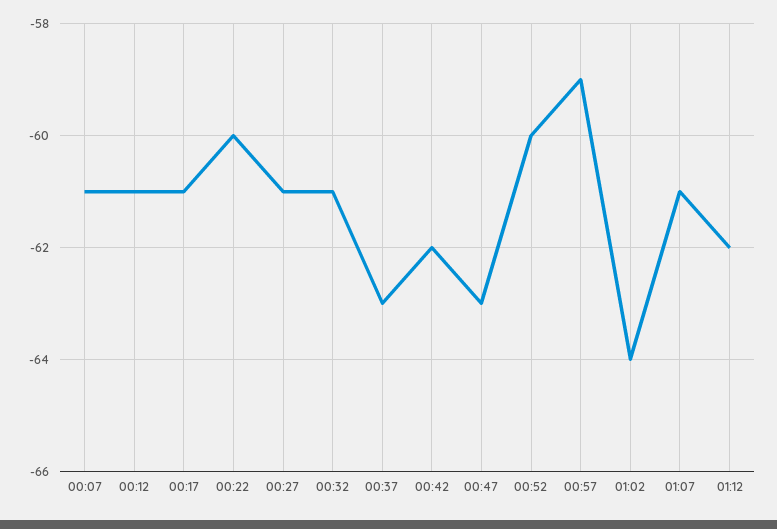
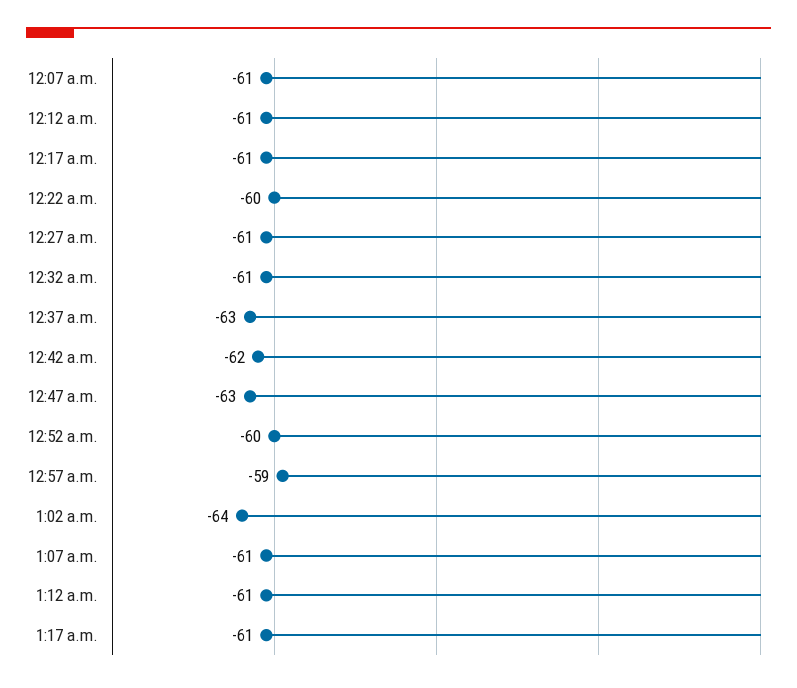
01:12: -62 -> -61
1:17 a.m.: none -> -61

